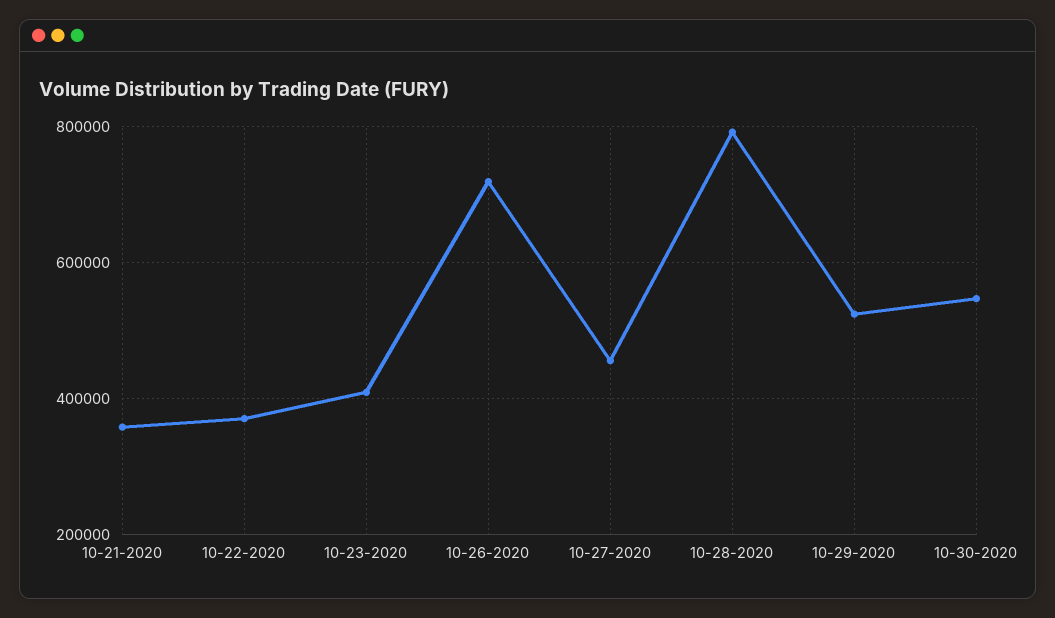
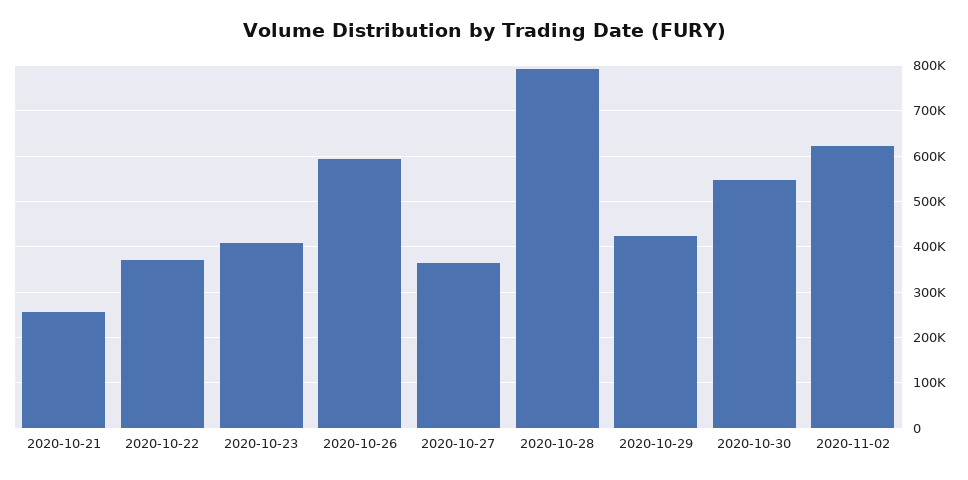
10-21-2020: 360000 -> 260000
10-26-2020: 720000 -> 600000
10-27-2020: 460000 -> 360000
10-29-2020: 520000 -> 420000
2020-11-02: none -> 620000

